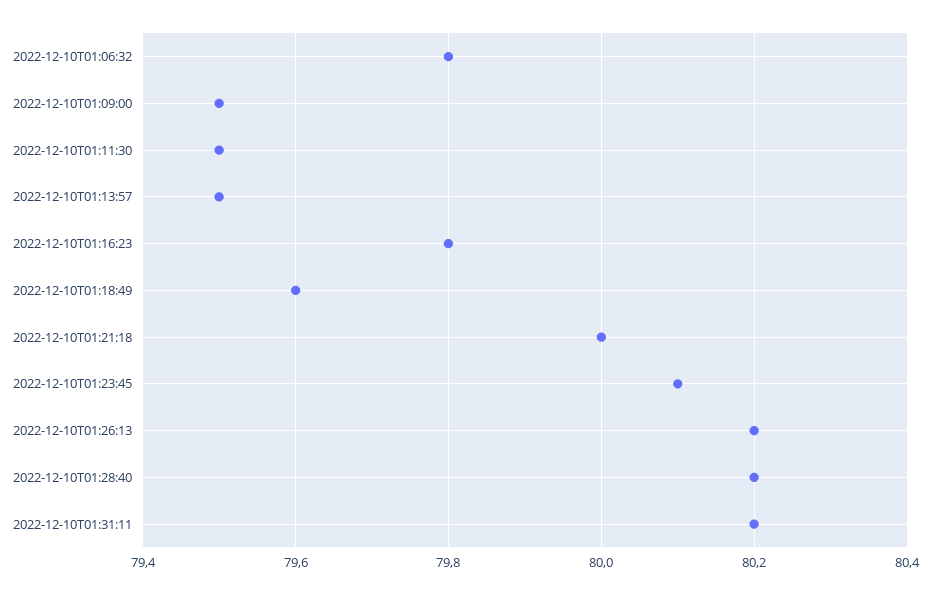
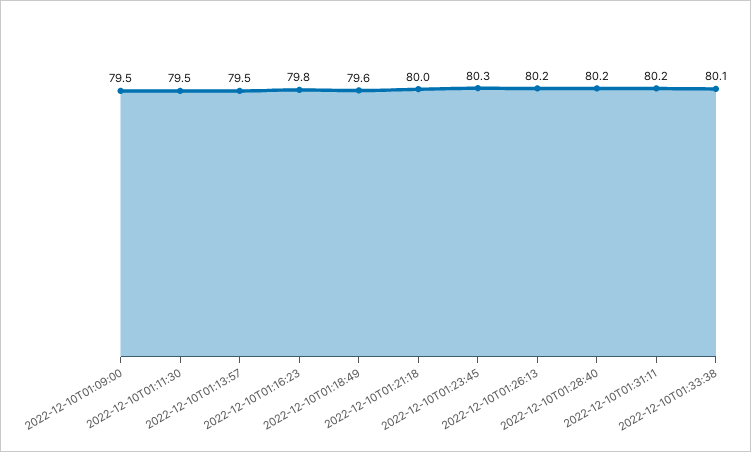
2022-12-10T01:06:32: 79.8 -> none
2022-12-10T01:23:45: 80.1 -> 80.3
2022-12-10T01:33:38: none -> 80.1

